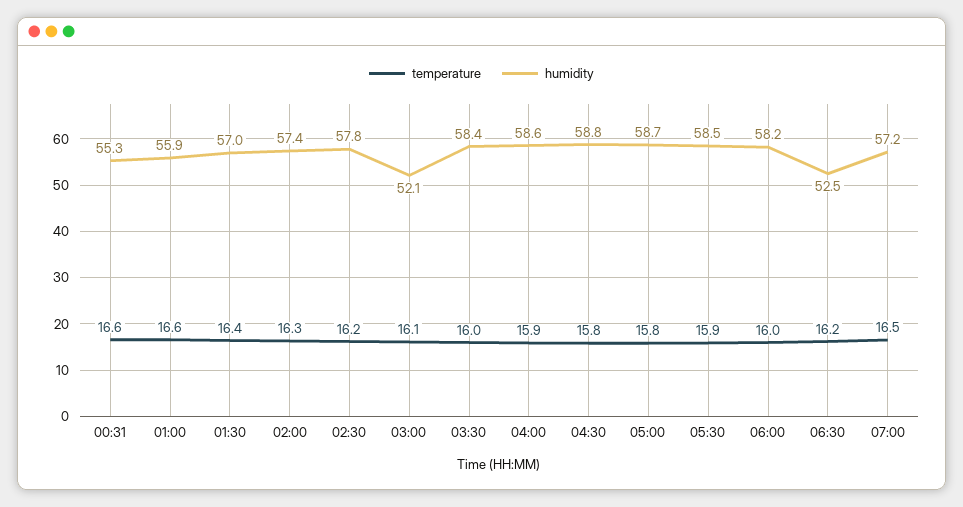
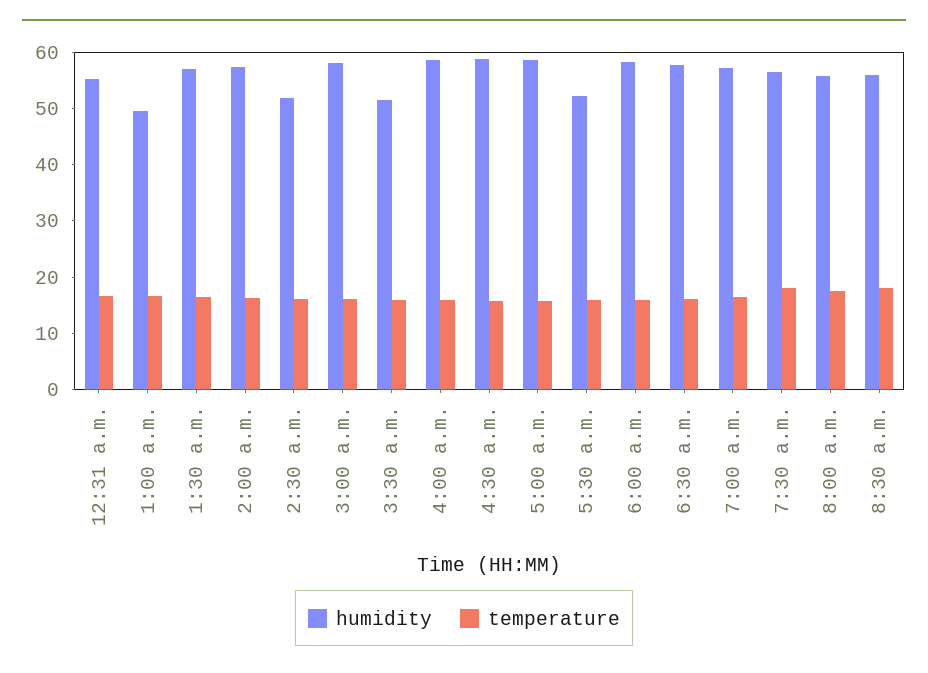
humidity, 01:00: 55.9 -> 50
humidity, 02:30: 57.8 -> 52
humidity, 03:00: 52.1 -> 58
humidity, 03:30: 58.4 -> 52
humidity, 05:30: 58.5 -> 52
humidity, 06:30: 52.5 -> 58
humidity, 7:30 a.m.: none -> 56
temperature, 7:30 a.m.: none -> 18
humidity, 8:00 a.m.: none -> 56
temperature, 8:00 a.m.: none -> 18
humidity, 8:30 a.m.: none -> 56
temperature, 8:30 a.m.: none -> 18

